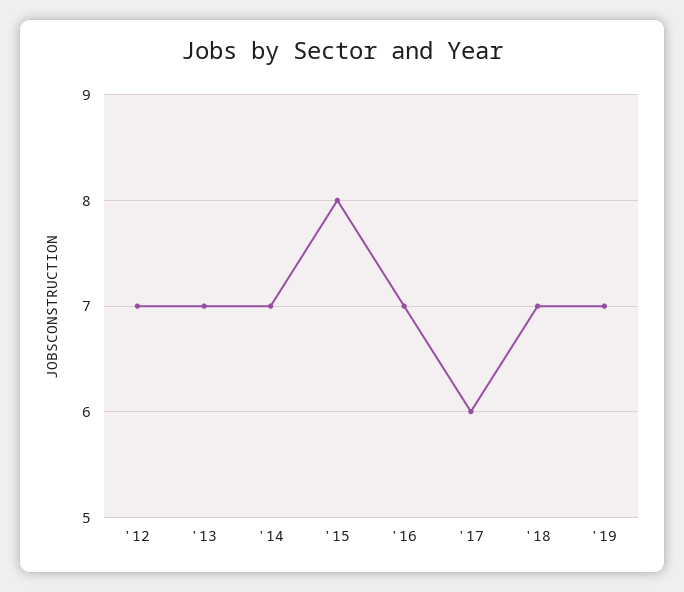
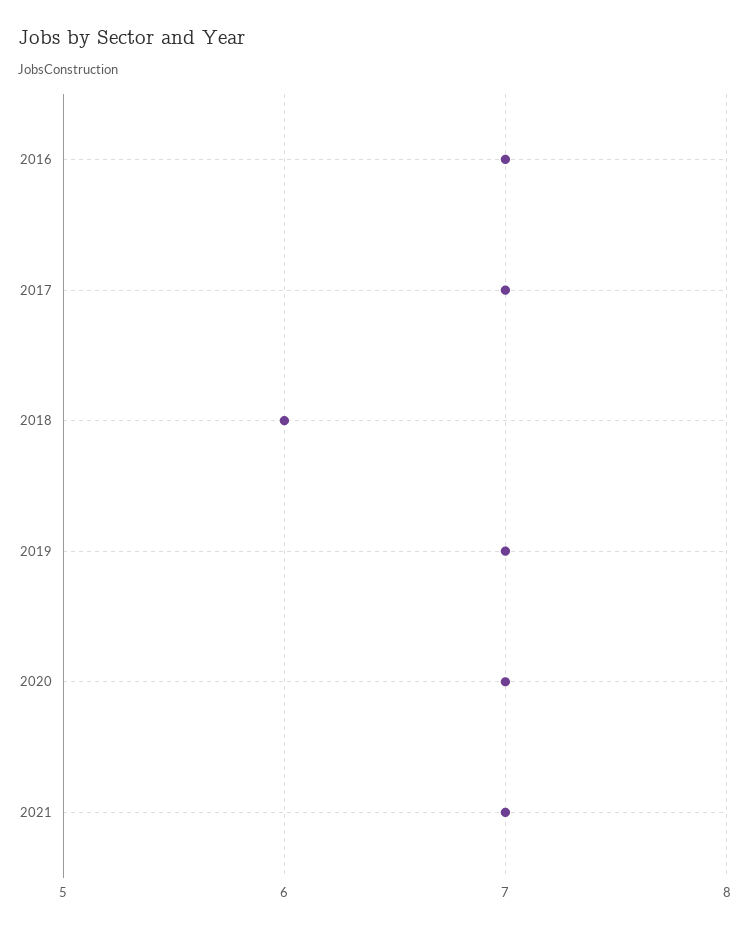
'12: 7 -> none
'13: 7 -> none
'14: 7 -> none
'15: 8 -> none
'17: 6 -> 7
'18: 7 -> 6
2020: none -> 7
2021: none -> 7

